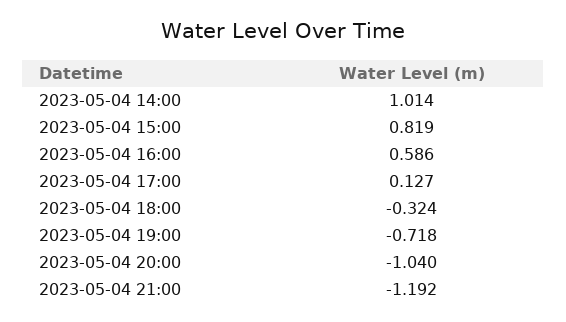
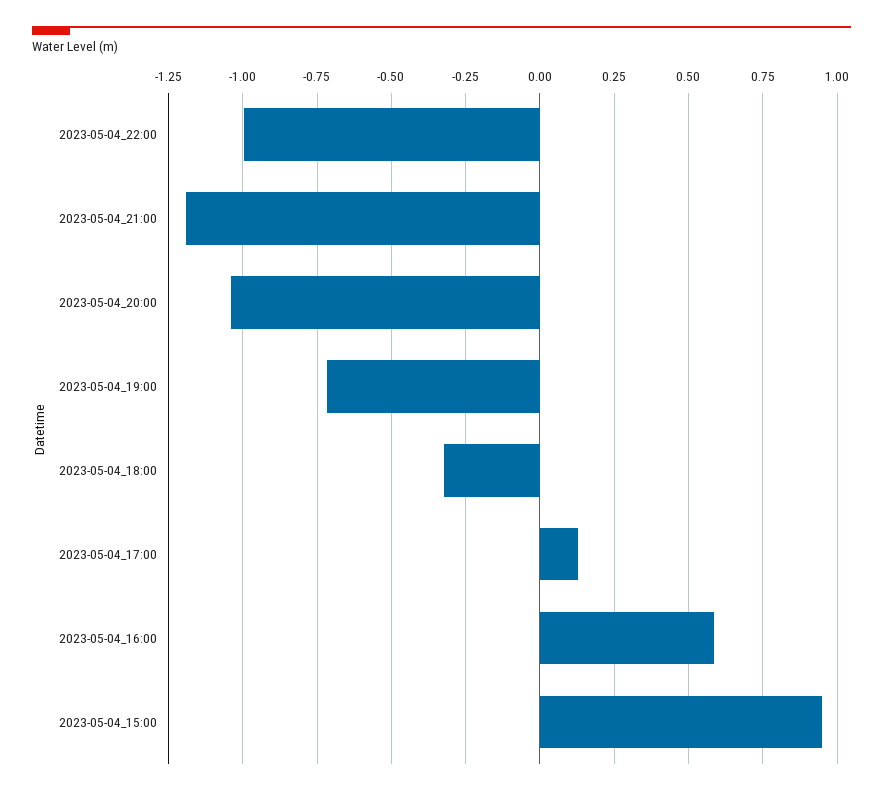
2023-05-04 14:00: 1.014 -> none
2023-05-04 15:00: 0.819 -> 0.95
2023-05-04_22:00: none -> -1

